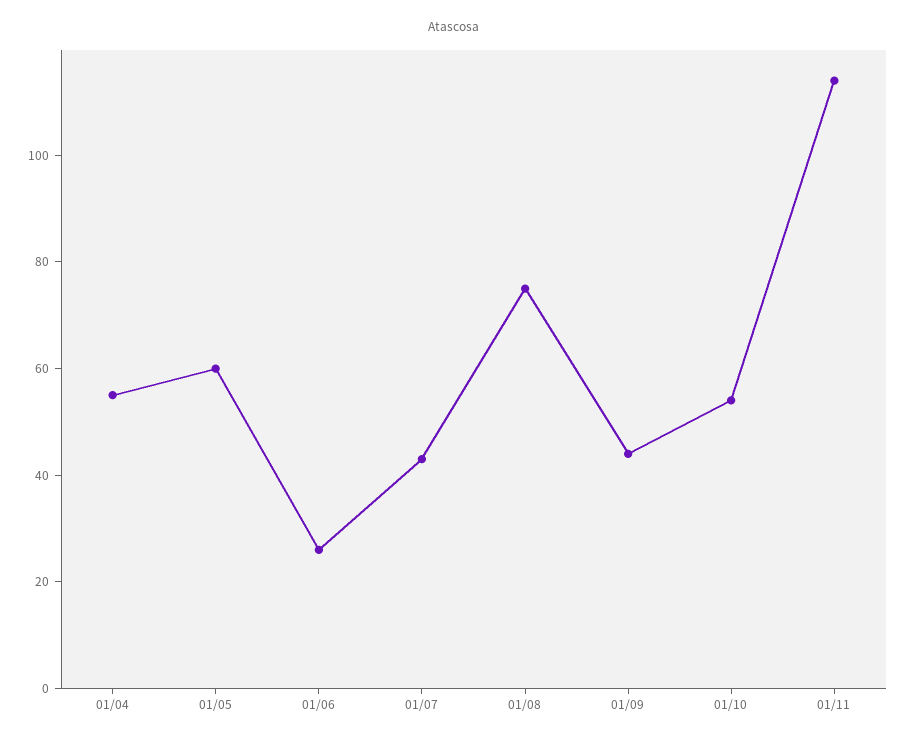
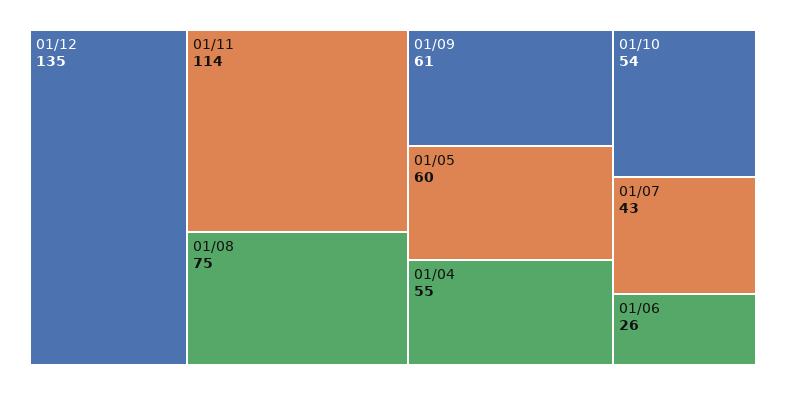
01/09: 45 -> 61
01/12: none -> 135

